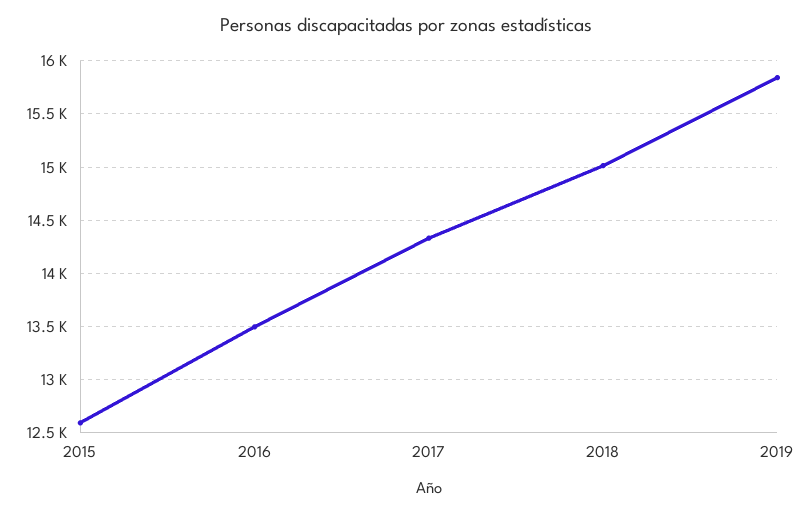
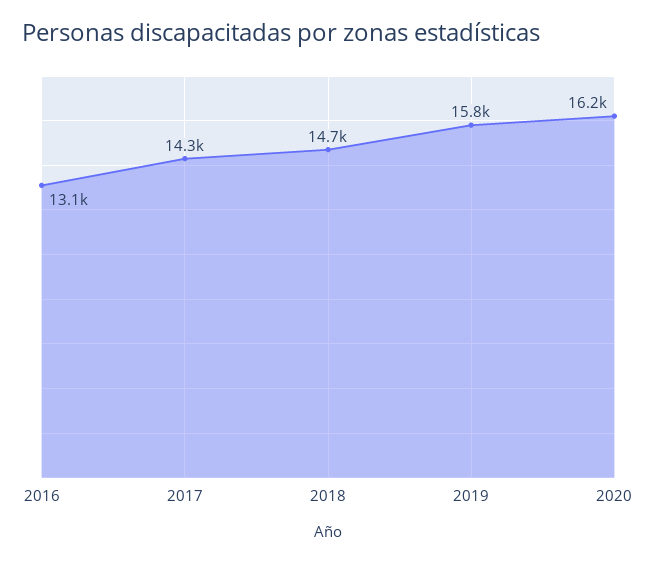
2015: 12600 -> none
2016: 13500 -> 13100
2018: 15000 -> 14700
2020: none -> 16200

